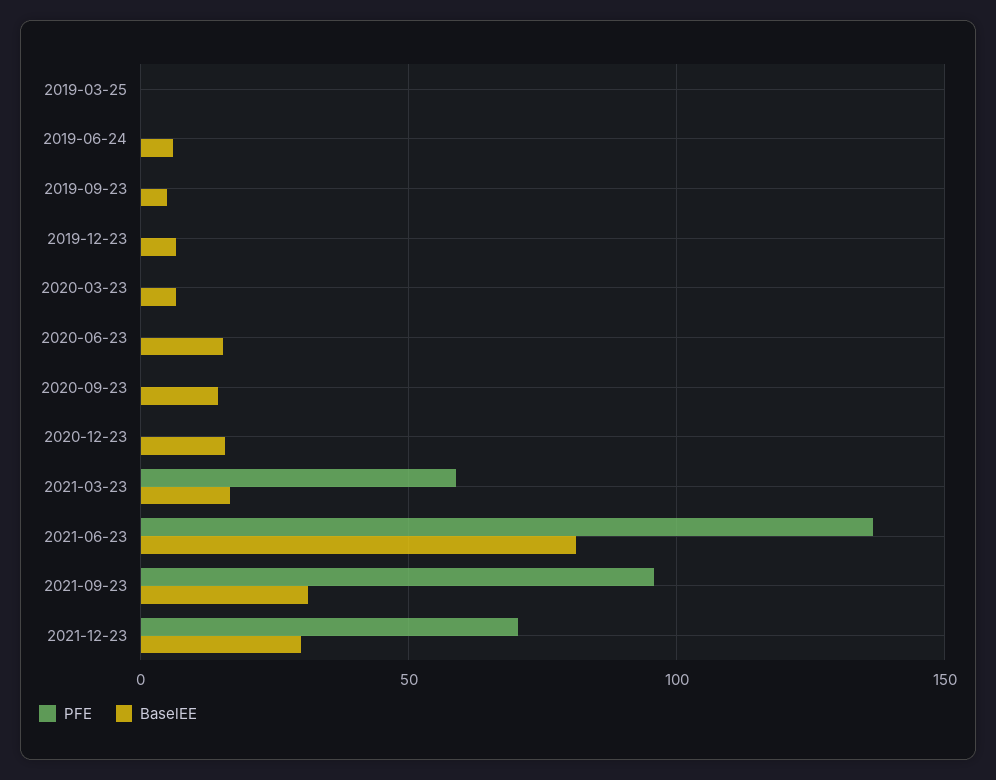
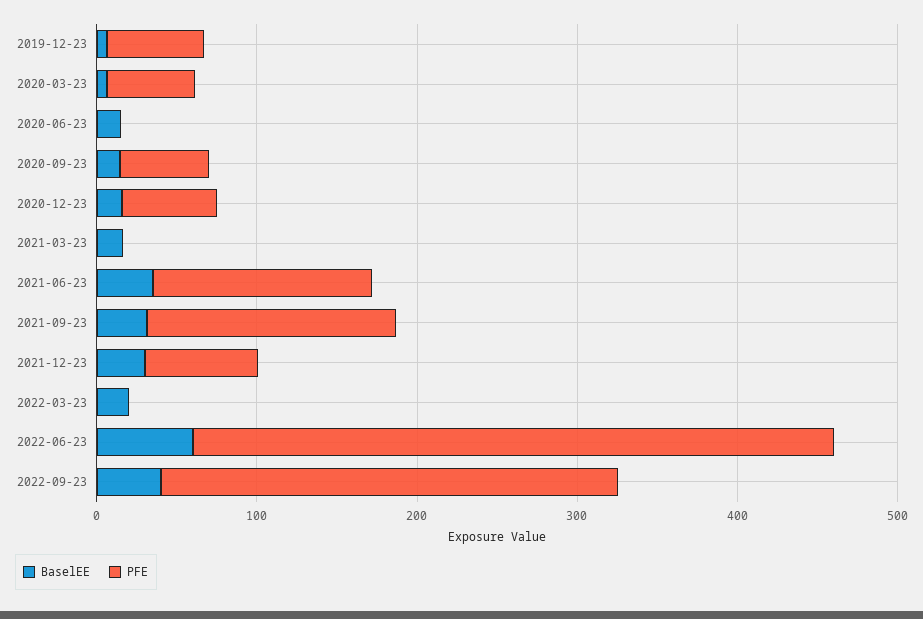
PFE, 2019-03-25: 0 -> none
BaselEE, 2019-03-25: 0 -> none
PFE, 2019-06-24: 0 -> none
BaselEE, 2019-06-24: 5 -> none
PFE, 2019-09-23: 0 -> none
BaselEE, 2019-09-23: 5 -> none
PFE, 2019-12-23: 0 -> 60
PFE, 2020-03-23: 0 -> 60
PFE, 2020-09-23: 0 -> 60
PFE, 2020-12-23: 0 -> 60
PFE, 2021-03-23: 60 -> 0
BaselEE, 2021-06-23: 80 -> 40
PFE, 2021-09-23: 95 -> 160
BaselEE, 2022-03-23: none -> 20
PFE, 2022-03-23: none -> 0
BaselEE, 2022-06-23: none -> 60
PFE, 2022-06-23: none -> 400
BaselEE, 2022-09-23: none -> 40
PFE, 2022-09-23: none -> 280

